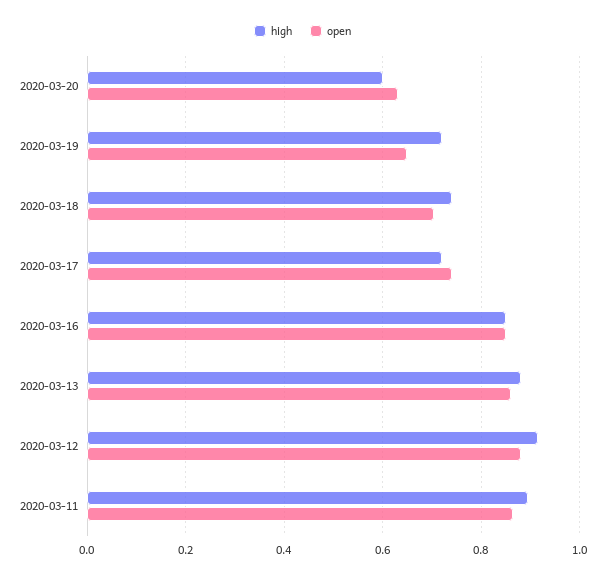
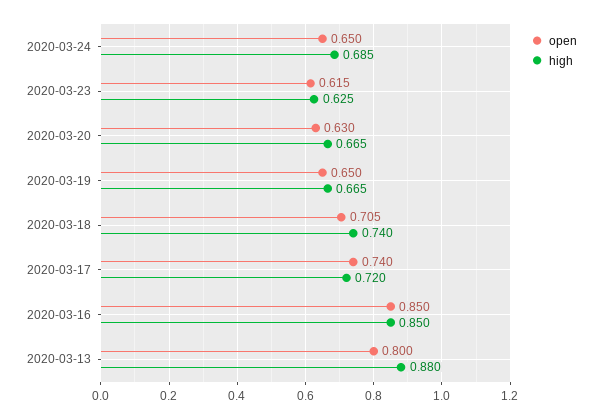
high, 2020-03-20: 0.6 -> 0.665
high, 2020-03-19: 0.72 -> 0.665
open, 2020-03-13: 0.86 -> 0.8
high, 2020-03-12: 0.92 -> none
open, 2020-03-12: 0.88 -> none
high, 2020-03-11: 0.9 -> none
open, 2020-03-11: 0.86 -> none
open, 2020-03-24: none -> 0.65
high, 2020-03-24: none -> 0.685
open, 2020-03-23: none -> 0.615
high, 2020-03-23: none -> 0.625

